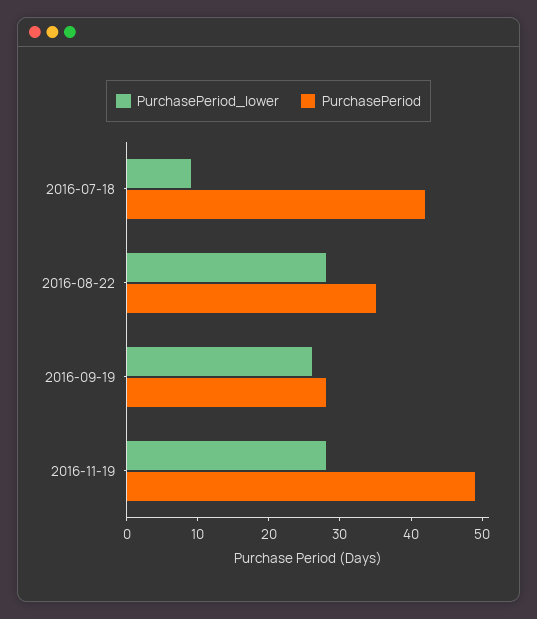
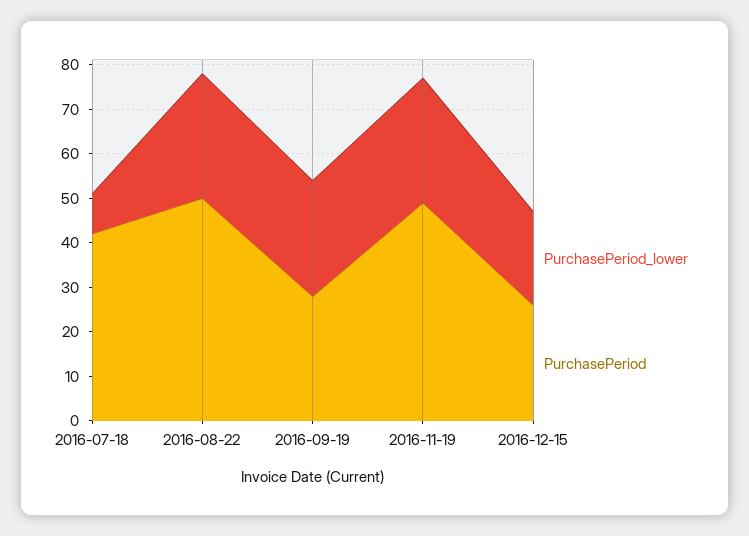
PurchasePeriod, 2016-08-22: 35 -> 50
PurchasePeriod_lower, 2016-12-15: none -> 20
PurchasePeriod, 2016-12-15: none -> 25

